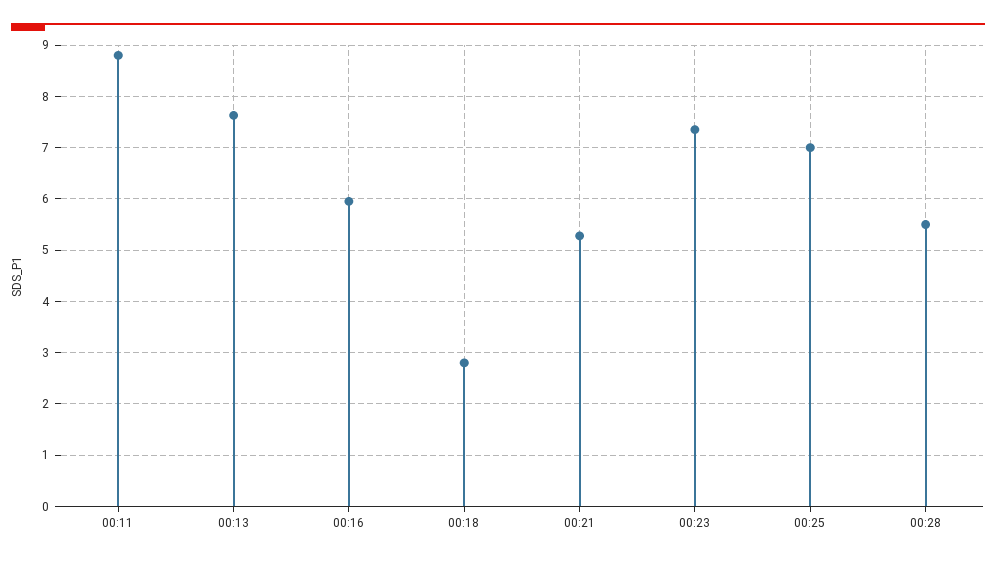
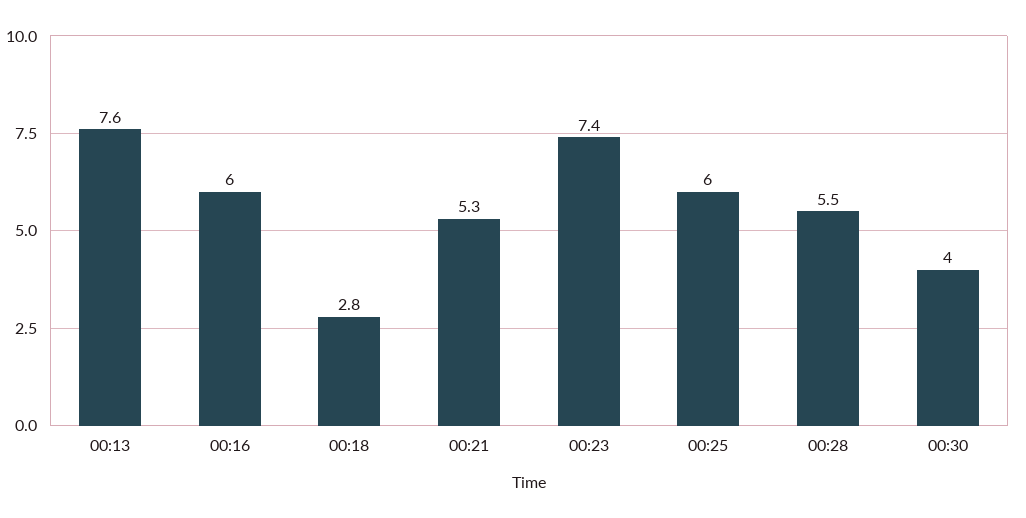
00:11: 8.8 -> none
00:25: 7 -> 6
00:30: none -> 4

